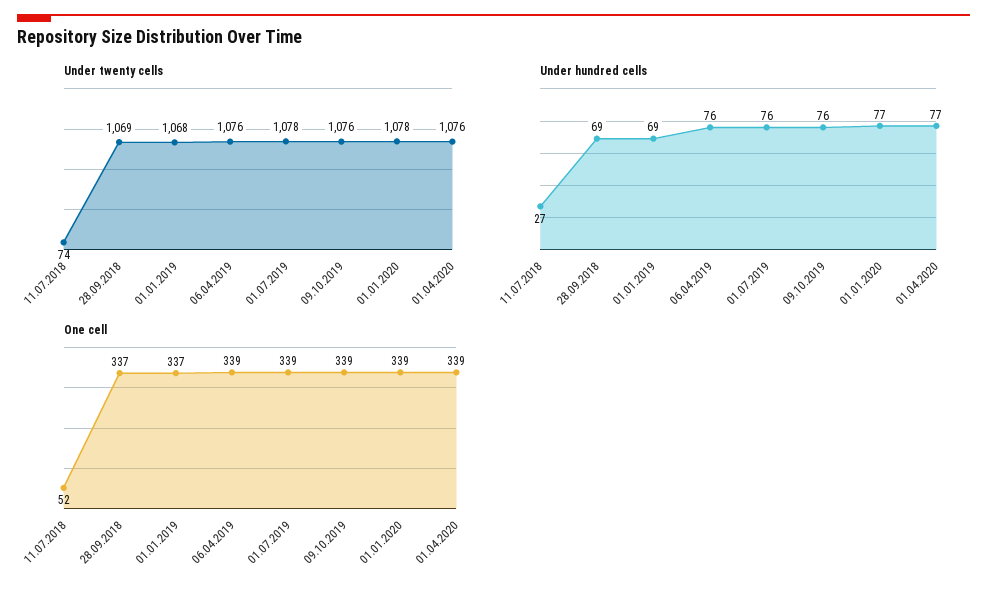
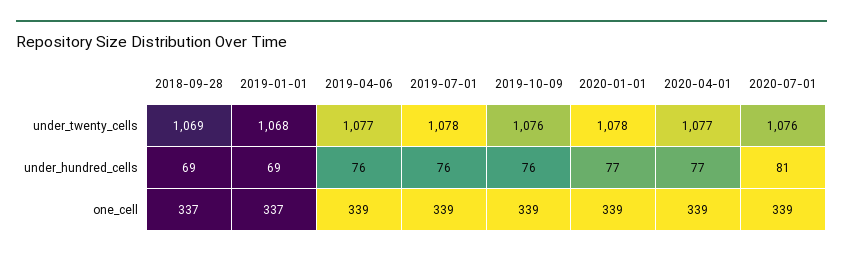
Under twenty cells, 11.07.2018: 74 -> none
Under twenty cells, 06.04.2019: 1076 -> 1077
Under twenty cells, 01.04.2020: 1076 -> 1077
Under hundred cells, 11.07.2018: 27 -> none
One cell, 11.07.2018: 52 -> none
Under twenty cells, 2020-07-01: none -> 1076
Under hundred cells, 2020-07-01: none -> 81
One cell, 2020-07-01: none -> 339

